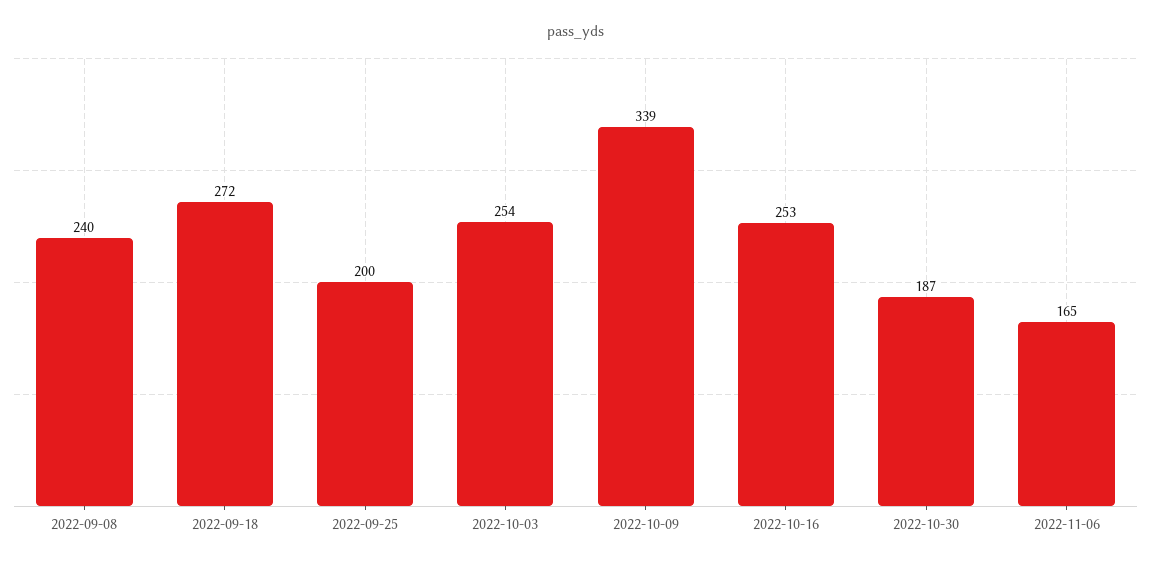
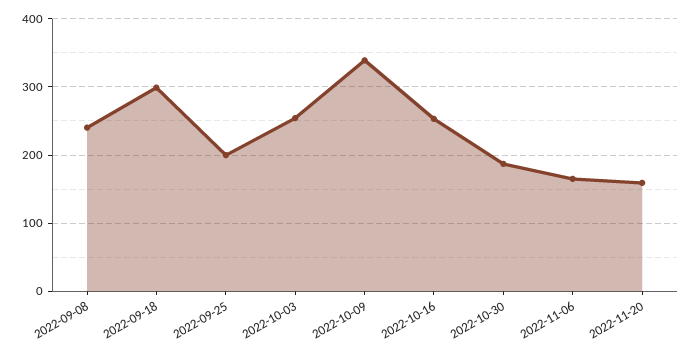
2022-09-18: 272 -> 300
2022-11-20: none -> 160

